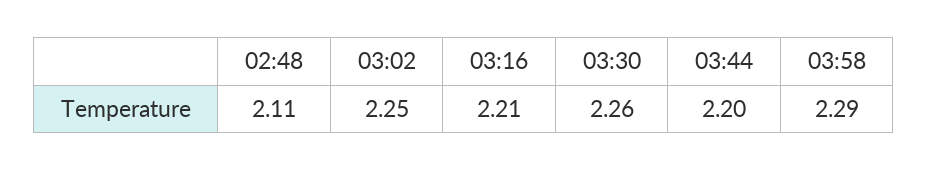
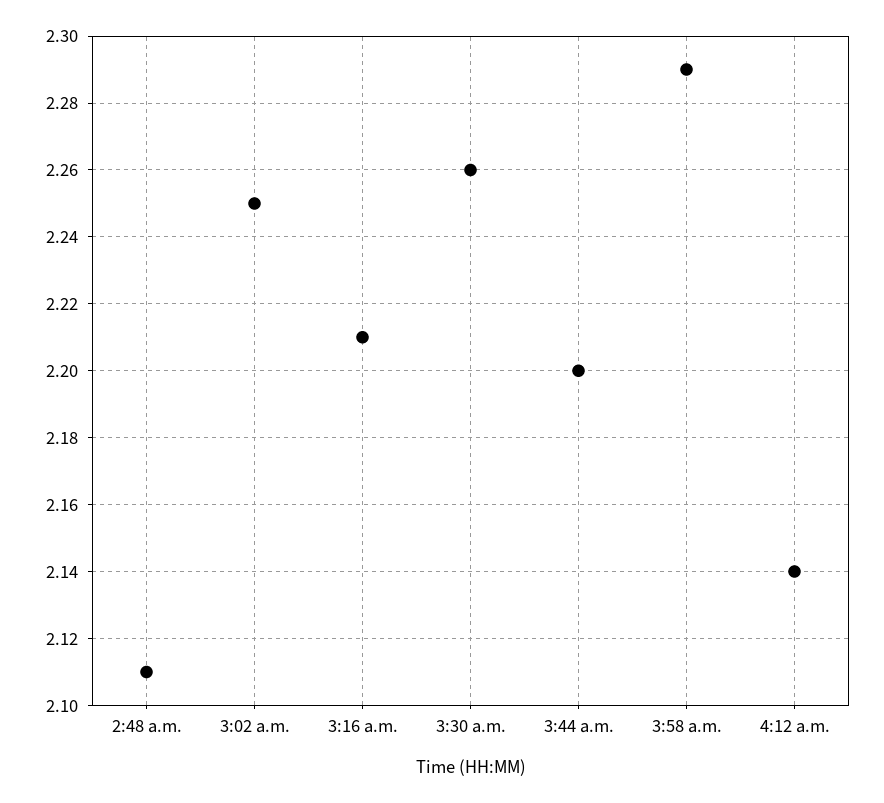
4:12 a.m.: none -> 2.14

